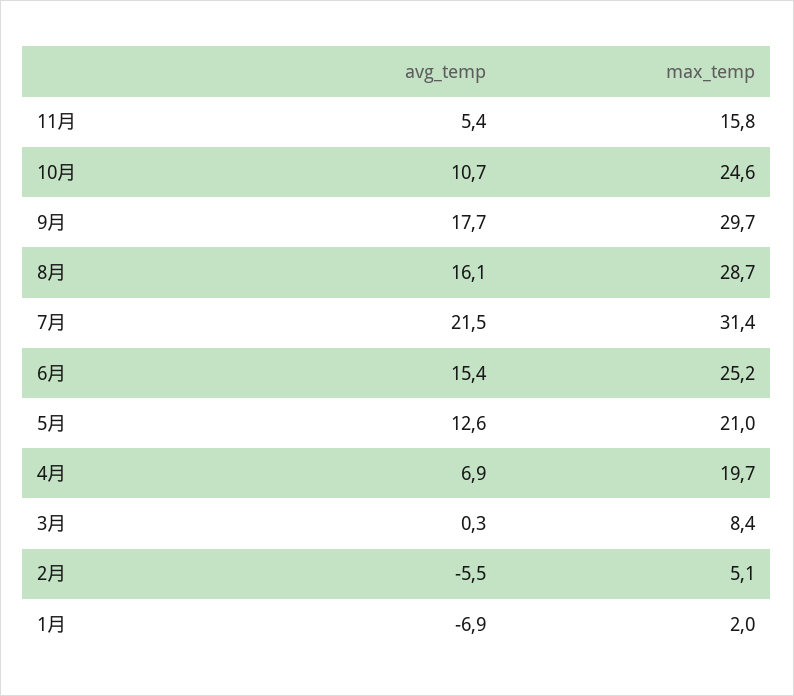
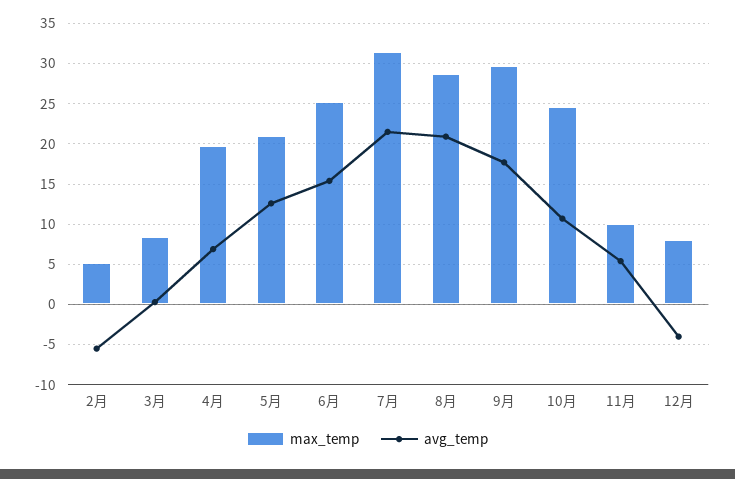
max_temp, 11月: 15.8 -> 10
avg_temp, 8月: 16.1 -> 21
avg_temp, 1月: -6.9 -> none
max_temp, 1月: 2 -> none
max_temp, 12月: none -> 8
avg_temp, 12月: none -> -4

